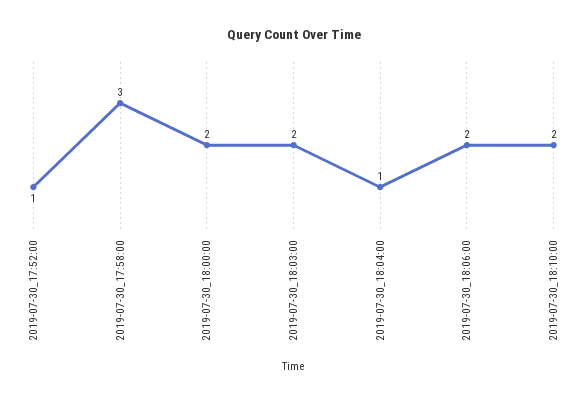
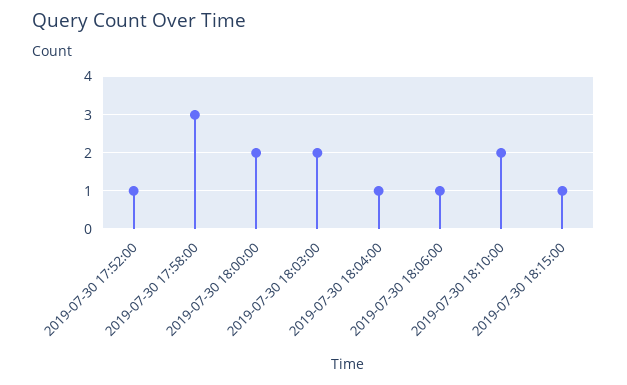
2019-07-30_18:06:00: 2 -> 1
2019-07-30 18:15:00: none -> 1

